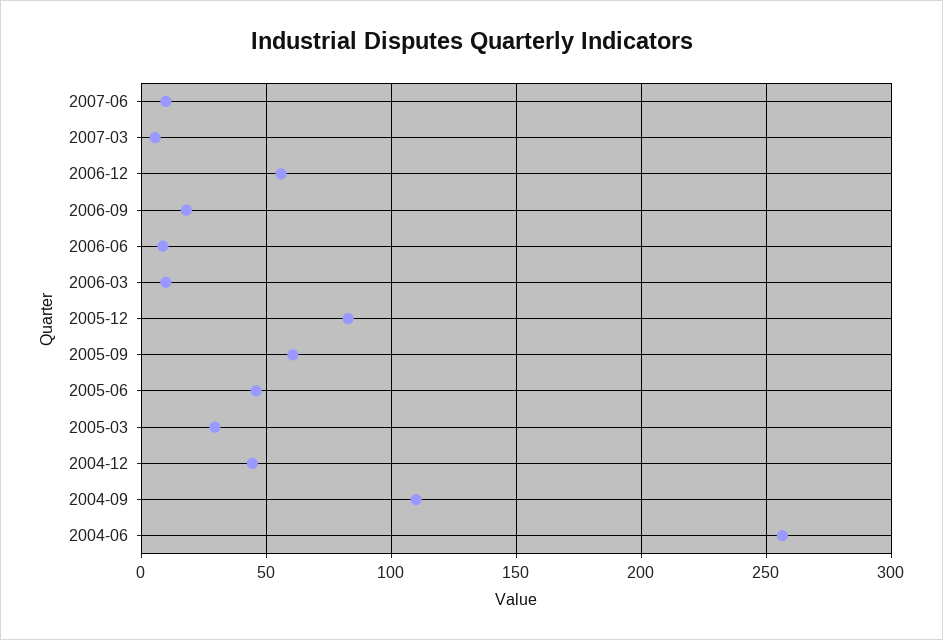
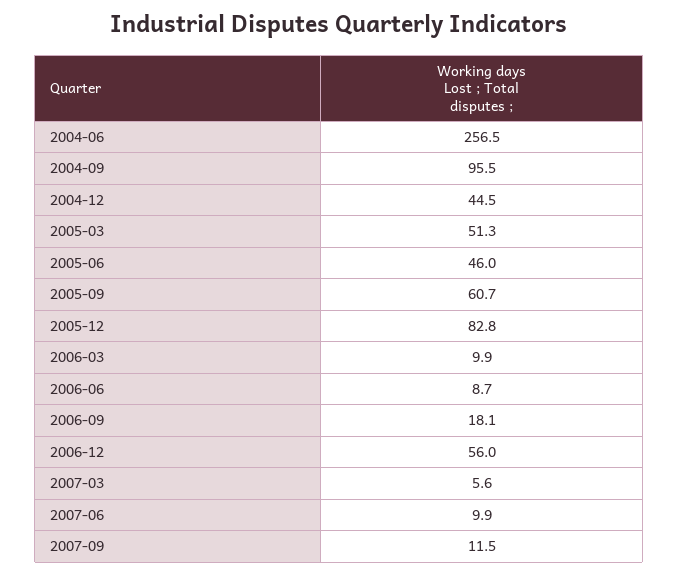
2005-03: 30 -> 51.3
2004-09: 110 -> 95.5
2007-09: none -> 11.5

